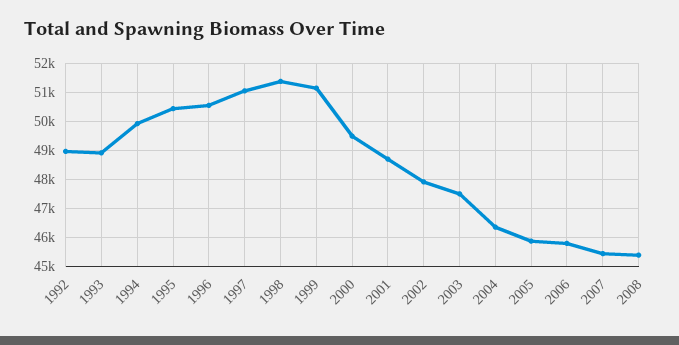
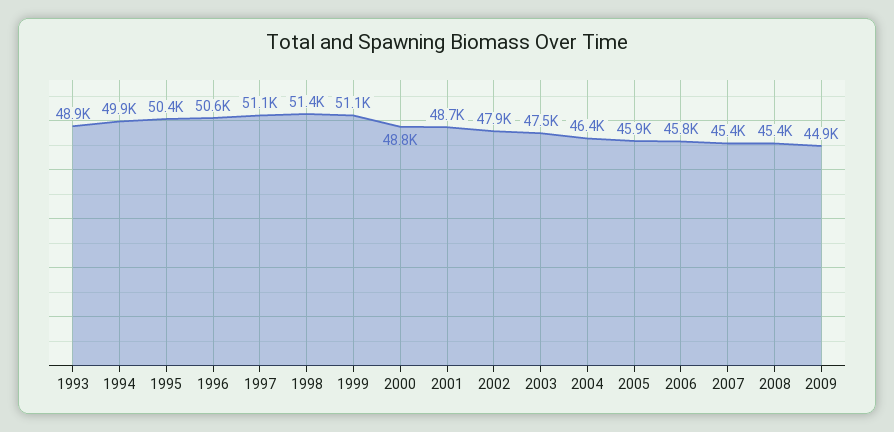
1992: 49000 -> none
2000: 49500 -> 48800
2009: none -> 44900

